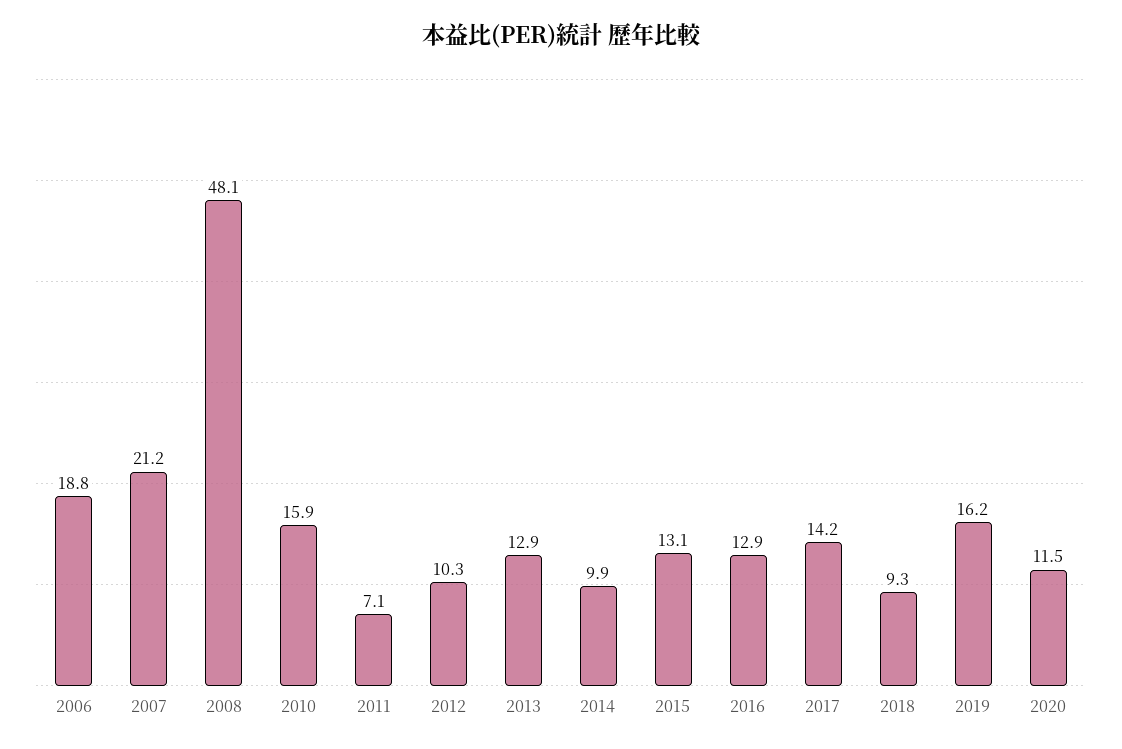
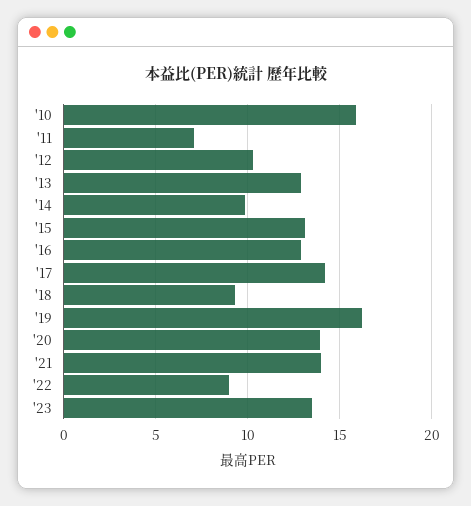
2006: 18.8 -> none
2007: 21.2 -> none
2008: 48.1 -> none
2020: 11.5 -> 14
'21: none -> 14
'22: none -> 9
'23: none -> 13.5

